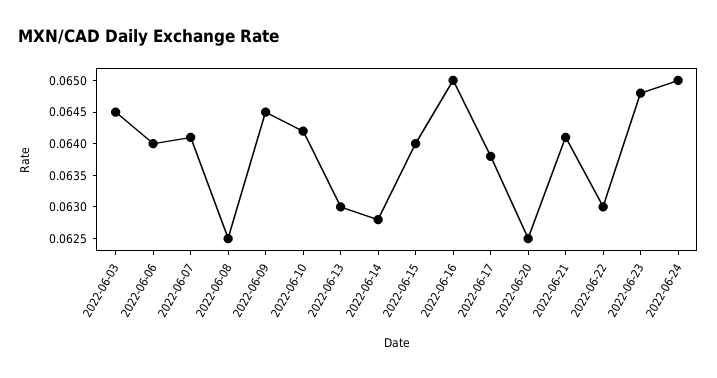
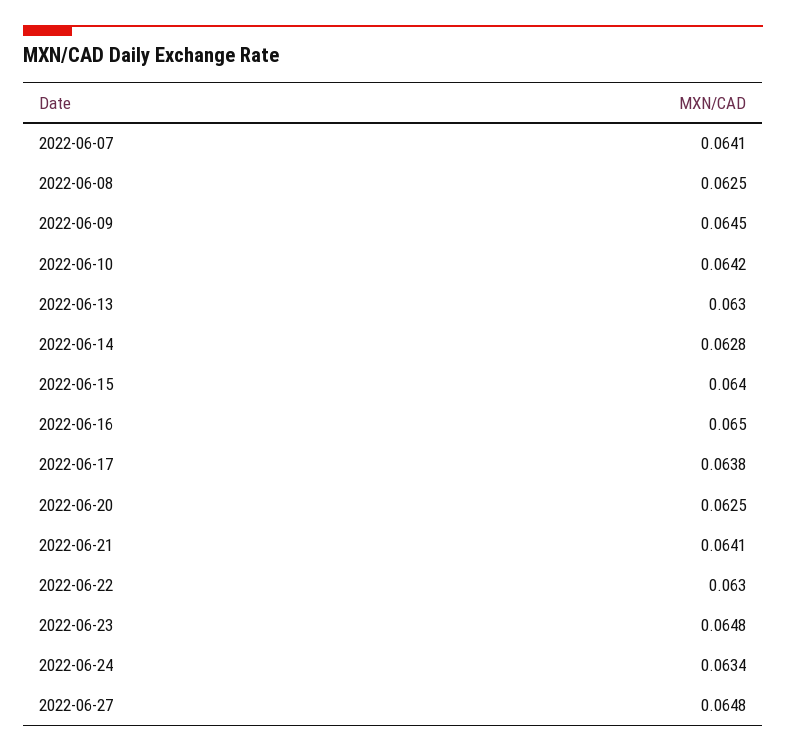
2022-06-03: 0.0645 -> none
2022-06-06: 0.064 -> none
2022-06-24: 0.065 -> 0.0634
2022-06-27: none -> 0.0648

